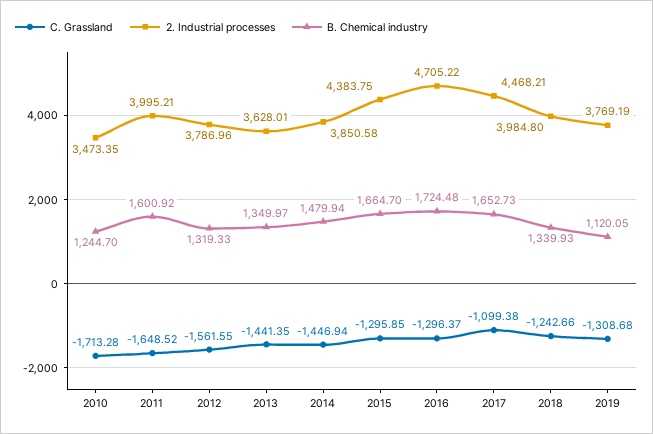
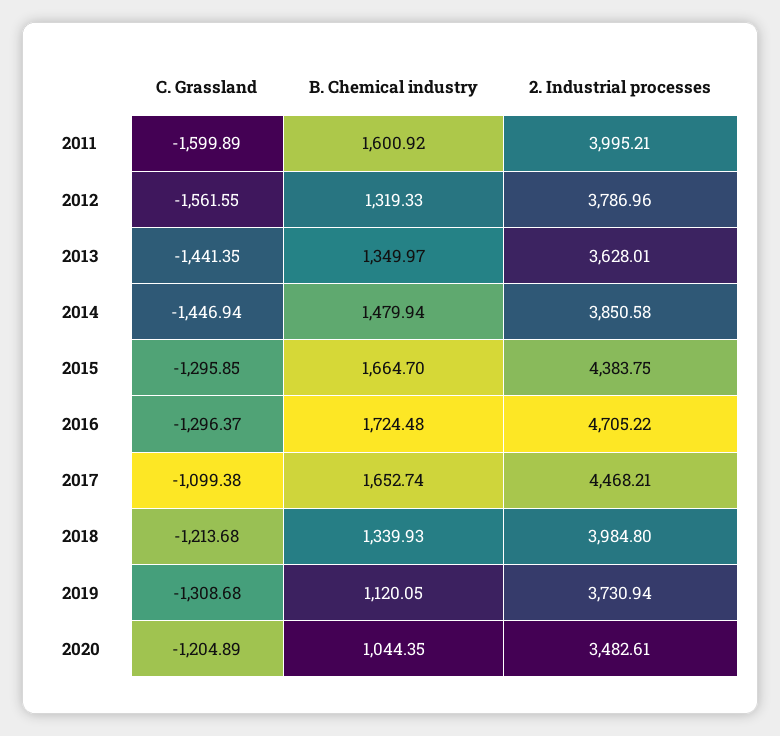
C. Grassland, 2010: -1713.28 -> none
2. Industrial processes, 2010: 3473.35 -> none
B. Chemical industry, 2010: 1244.7 -> none
C. Grassland, 2011: -1648.52 -> -1599.89
B. Chemical industry, 2017: 1652.73 -> 1652.74
C. Grassland, 2018: -1242.66 -> -1213.68
2. Industrial processes, 2019: 3769.19 -> 3730.94
C. Grassland, 2020: none -> -1204.89
B. Chemical industry, 2020: none -> 1044.35
2. Industrial processes, 2020: none -> 3482.61

